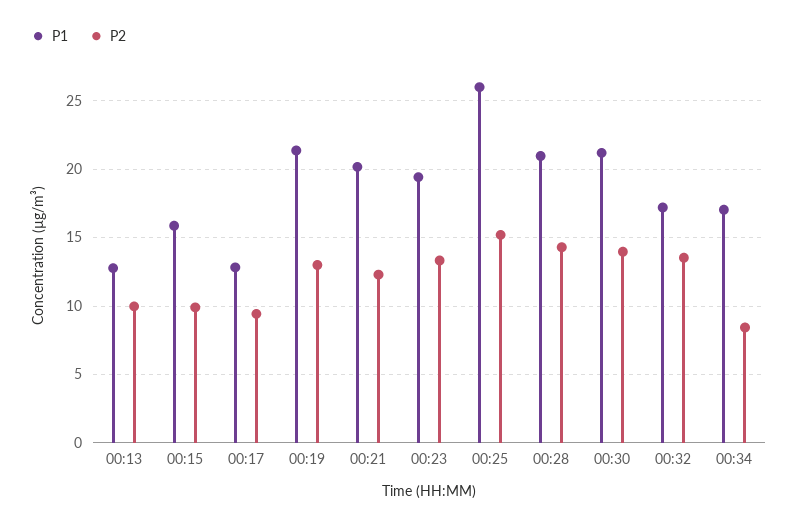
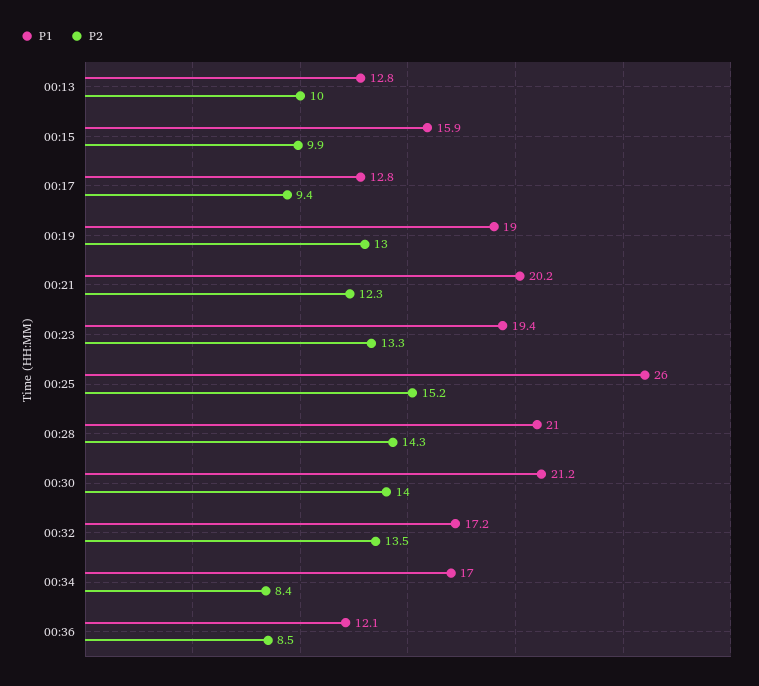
P1, 00:19: 21.5 -> 19
P1, 00:36: none -> 12.1
P2, 00:36: none -> 8.5

